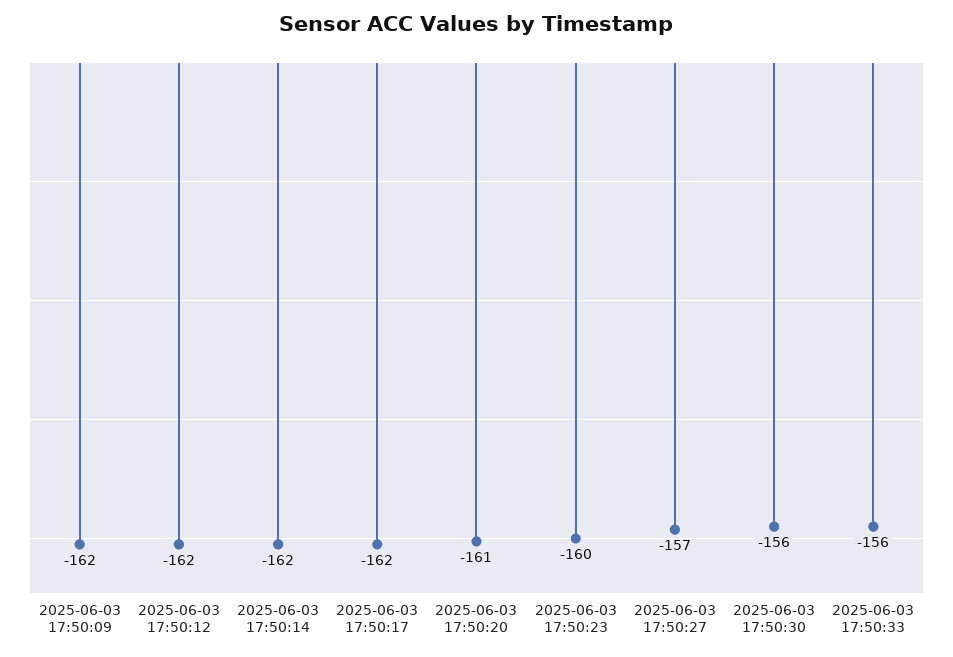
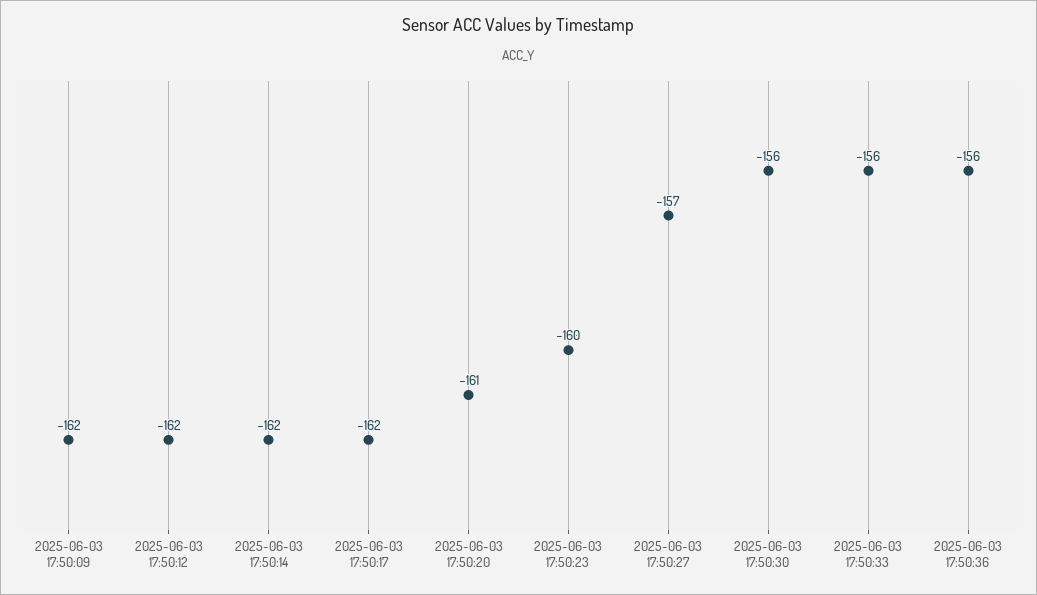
2025-06-03 17:50:36: none -> -156

